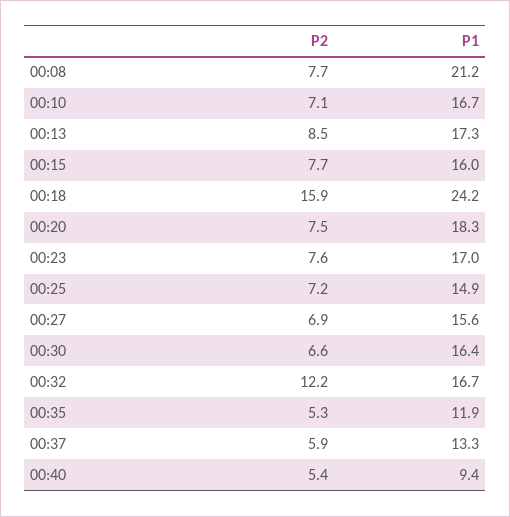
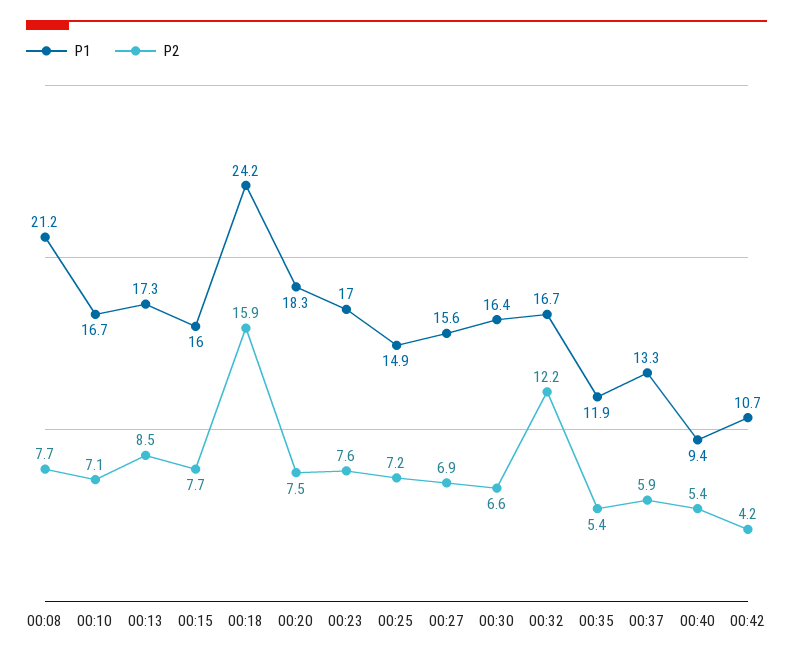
P2, 00:35: 5.3 -> 5.4
P1, 00:42: none -> 10.7
P2, 00:42: none -> 4.2

